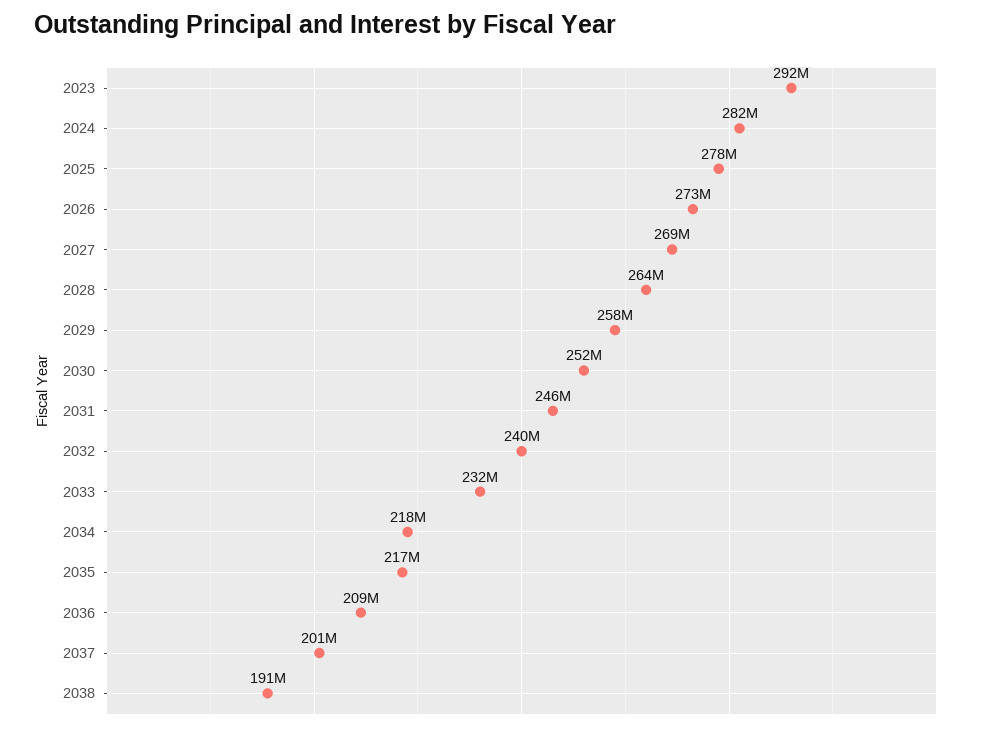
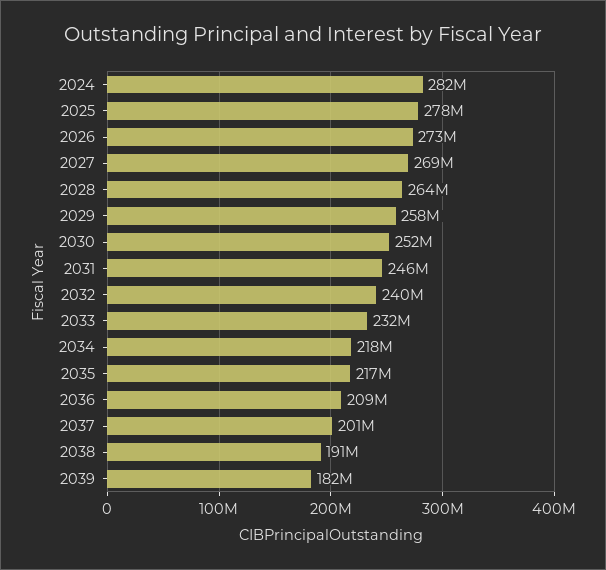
2023: 292000000 -> none
2039: none -> 182000000

